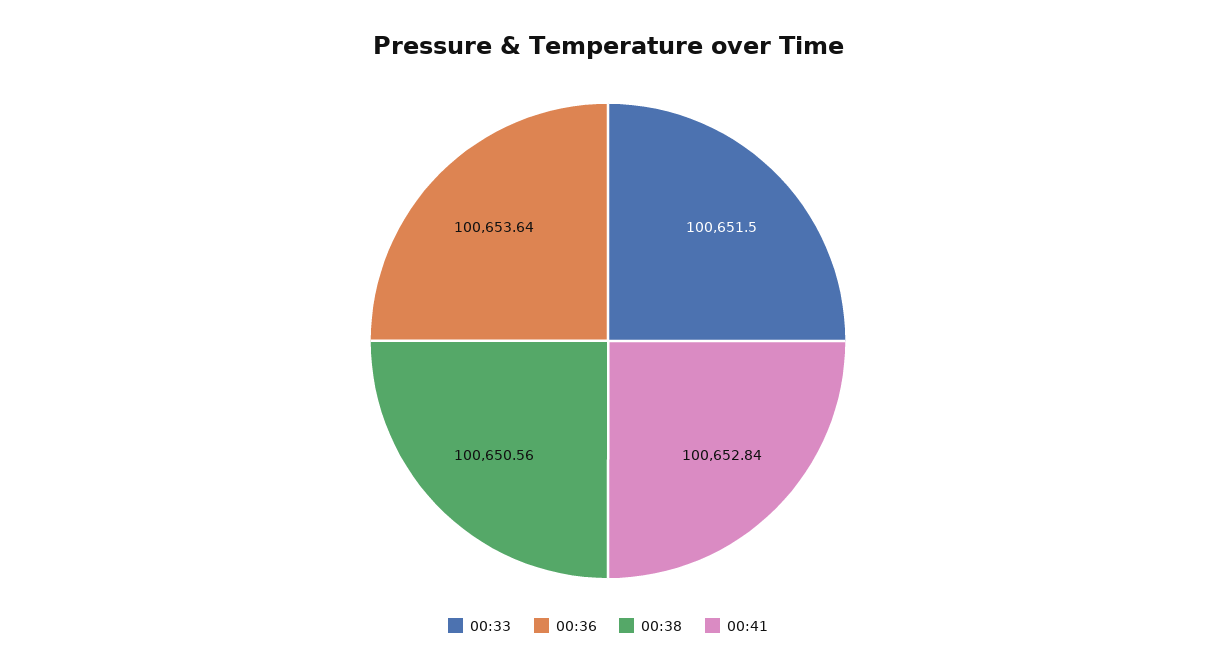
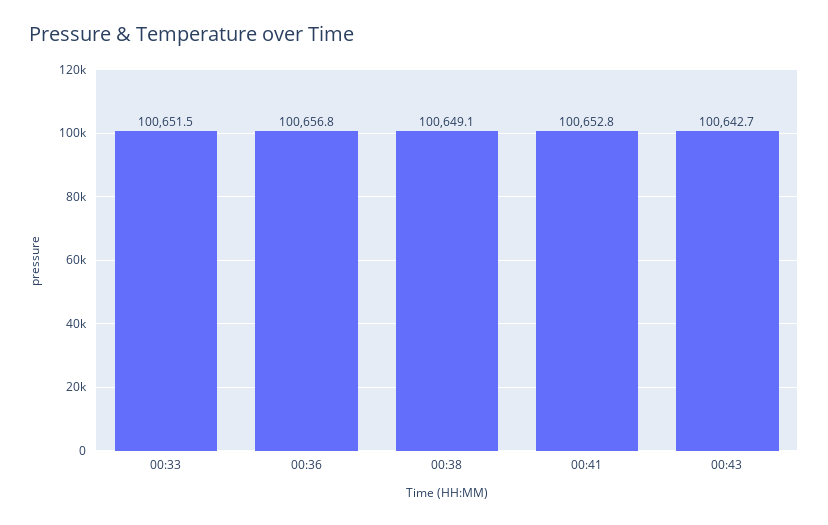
00:36: 100653.64 -> 100656.8
00:38: 100650.56 -> 100649.1
00:43: none -> 100642.7

